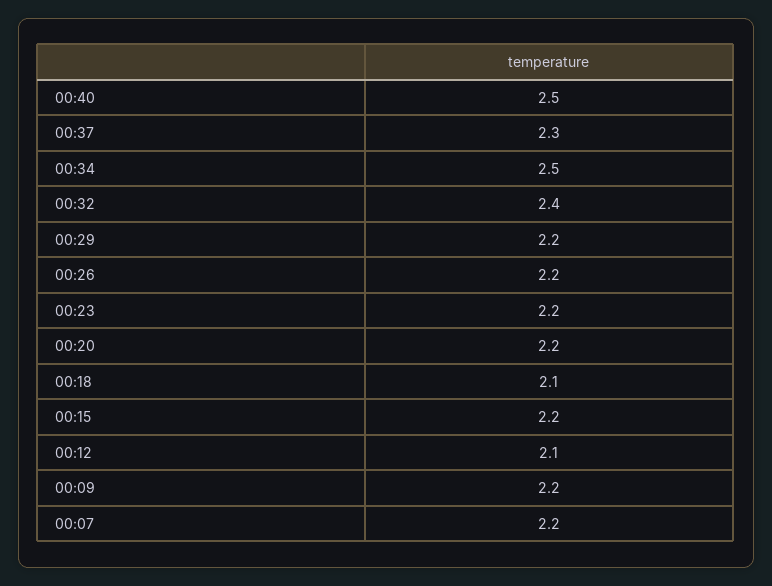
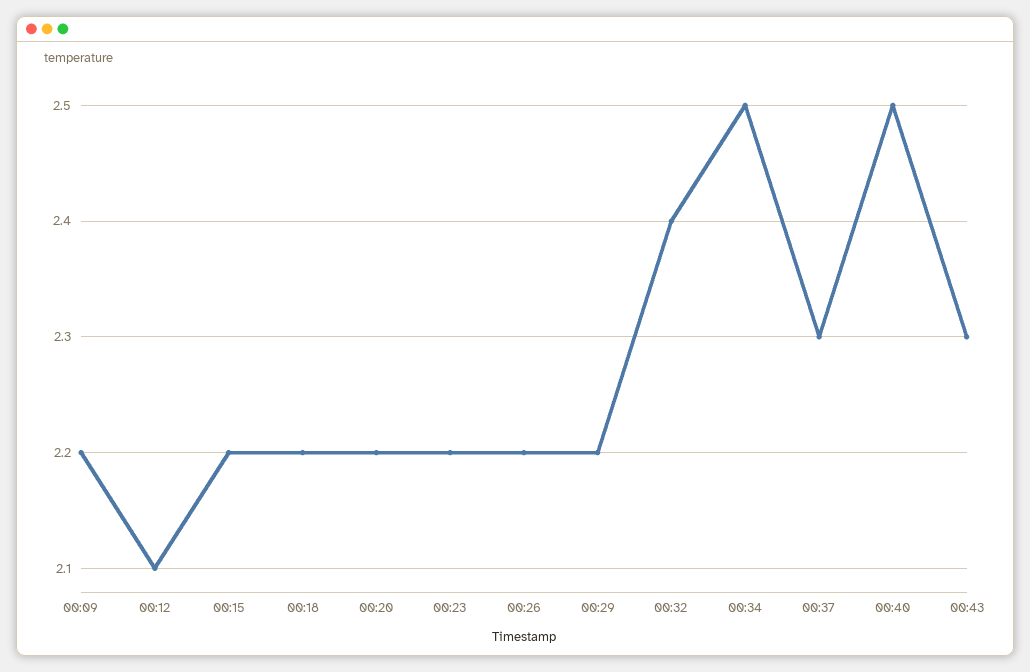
00:18: 2.1 -> 2.2
00:07: 2.2 -> none
00:43: none -> 2.3

